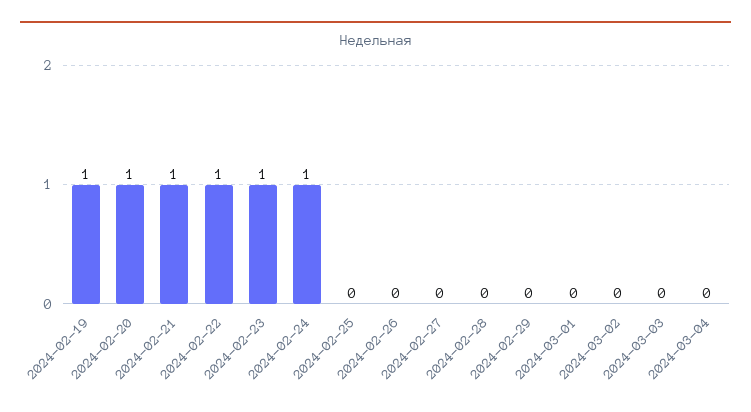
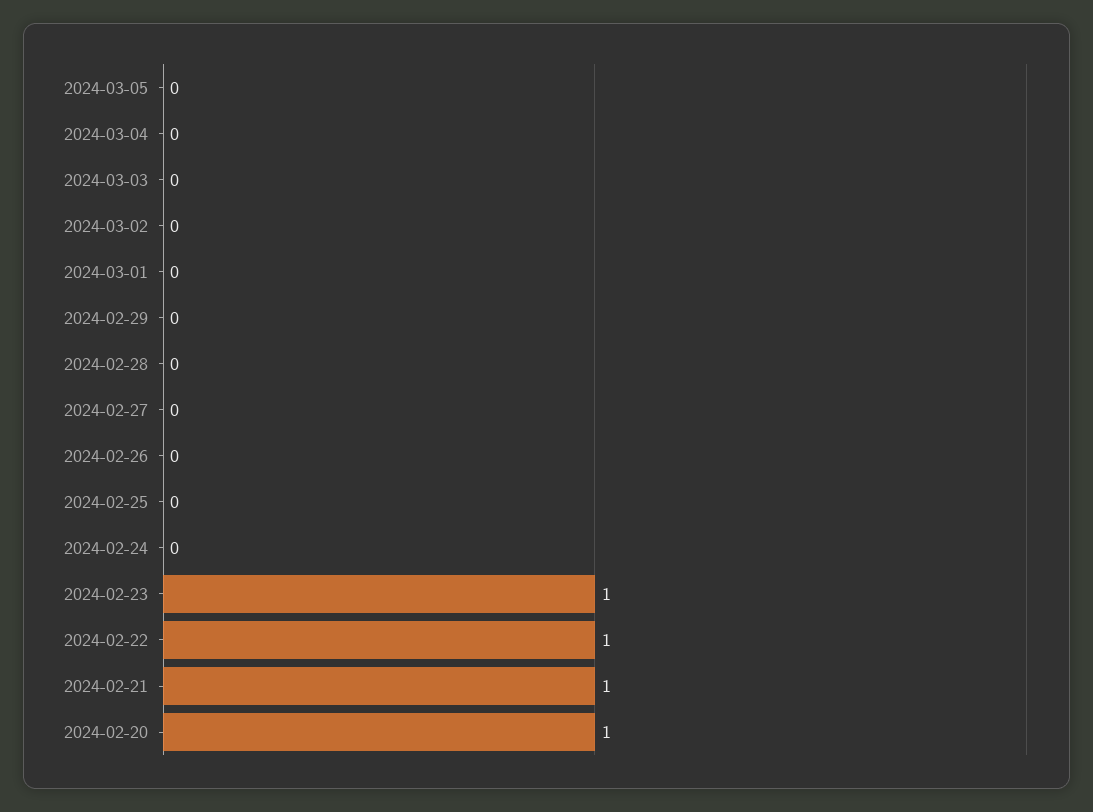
2024-02-19: 1 -> none
2024-02-24: 1 -> 0
2024-03-05: none -> 0

